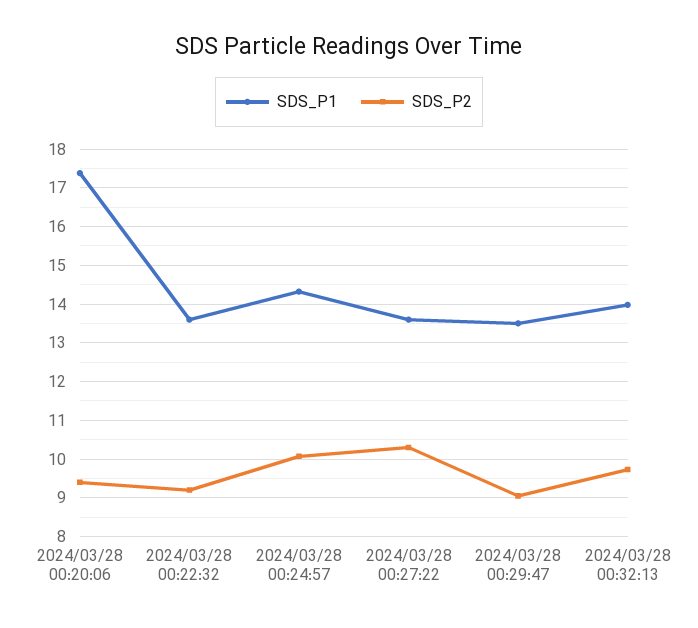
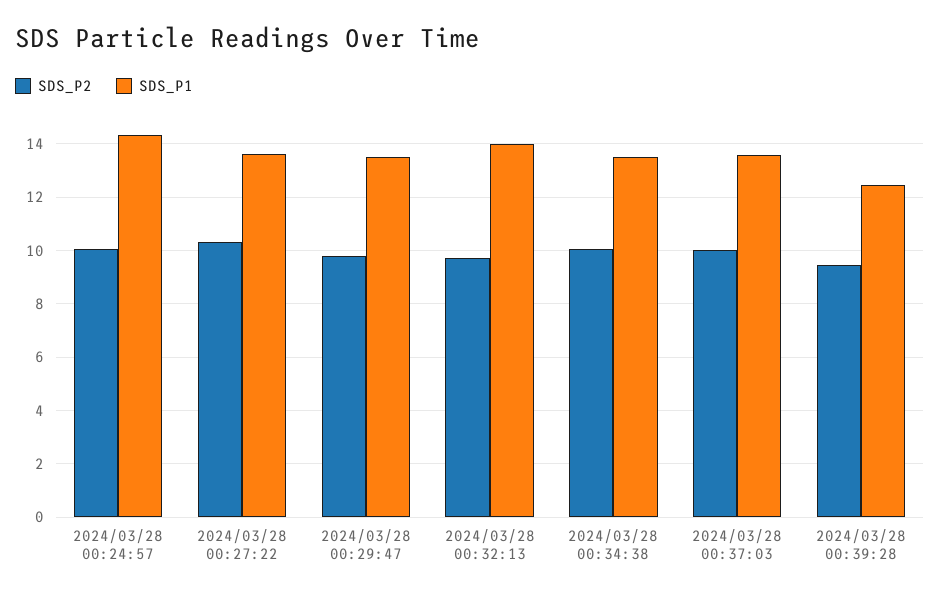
SDS_P1, 2024/03/28 00:20:06: 17.4 -> none
SDS_P2, 2024/03/28 00:20:06: 9.4 -> none
SDS_P1, 2024/03/28 00:22:32: 13.6 -> none
SDS_P2, 2024/03/28 00:22:32: 9.2 -> none
SDS_P2, 2024/03/28 00:29:47: 9 -> 9.75
SDS_P2, 2024/03/28 00:34:38: none -> 10
SDS_P1, 2024/03/28 00:34:38: none -> 13.5
SDS_P2, 2024/03/28 00:37:03: none -> 10
SDS_P1, 2024/03/28 00:37:03: none -> 13.5
SDS_P2, 2024/03/28 00:39:28: none -> 9.5
SDS_P1, 2024/03/28 00:39:28: none -> 12.5

